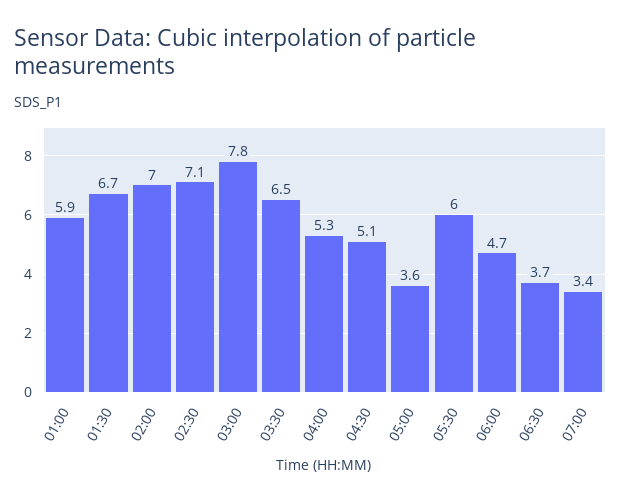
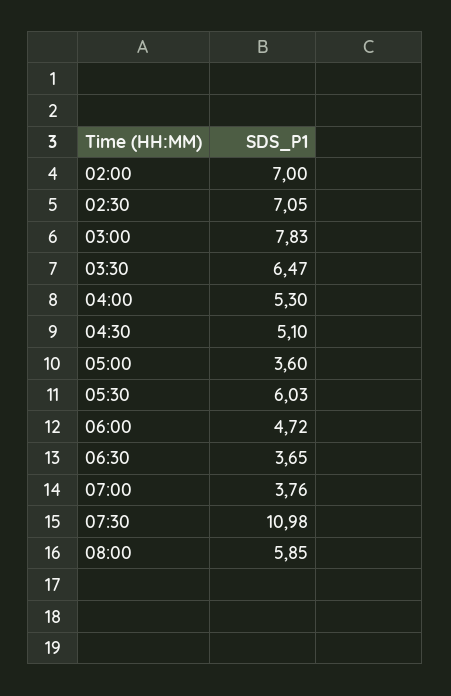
01:00: 5.9 -> none
01:30: 6.7 -> none
07:00: 3.4 -> 3.76
07:30: none -> 10.98
08:00: none -> 5.85

